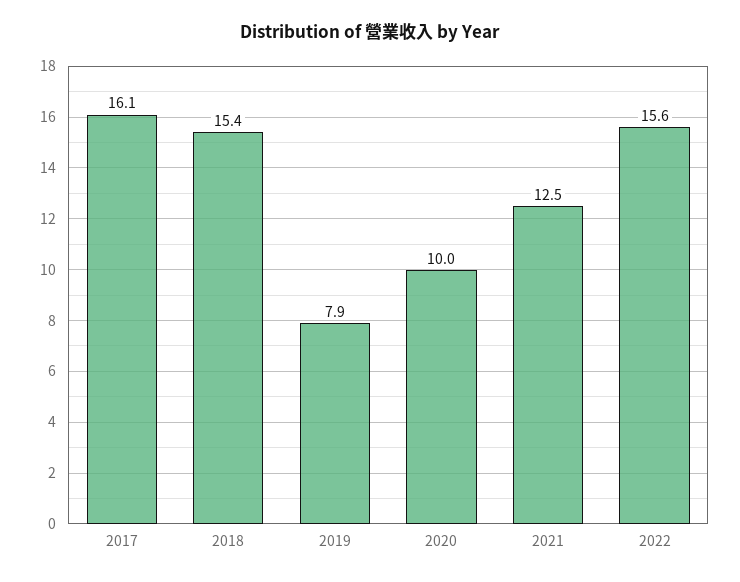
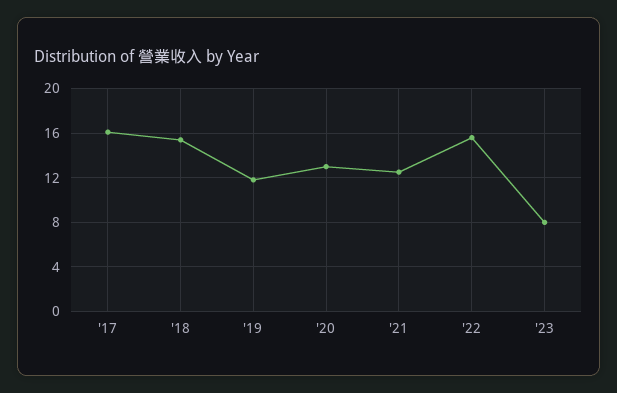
2019: 7.9 -> 12
2020: 10 -> 13
'23: none -> 8

